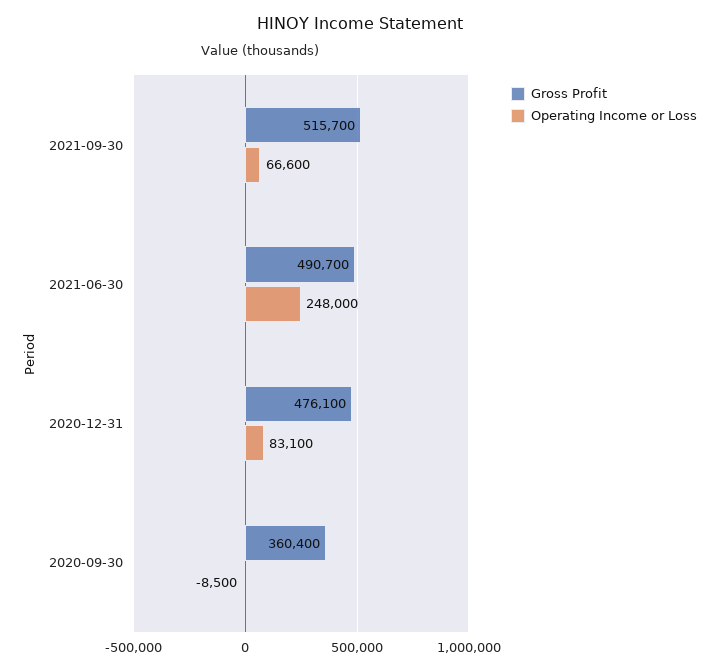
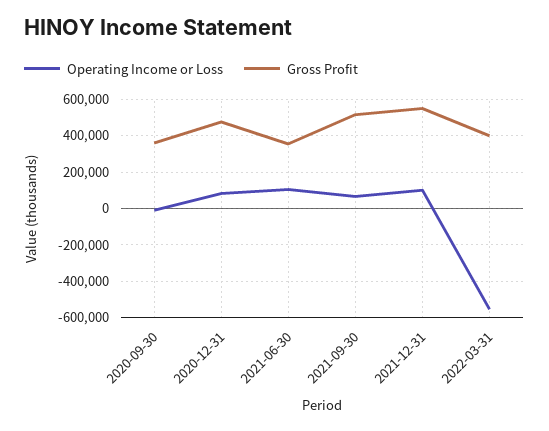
Gross Profit, 2021-06-30: 490700 -> 350000
Operating Income or Loss, 2021-06-30: 248000 -> 100000
Operating Income or Loss, 2021-12-31: none -> 100000
Gross Profit, 2021-12-31: none -> 550000
Operating Income or Loss, 2022-03-31: none -> -550000
Gross Profit, 2022-03-31: none -> 400000

